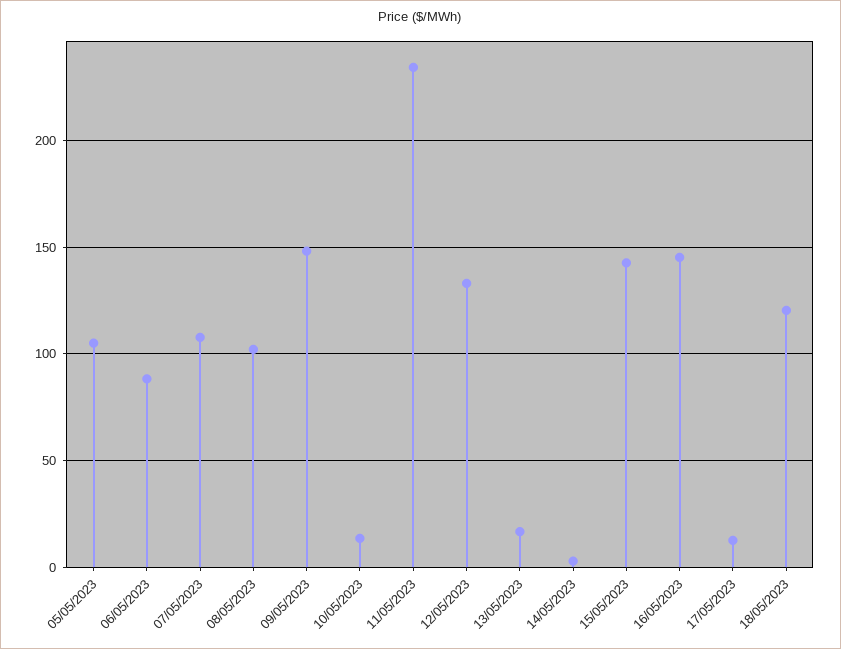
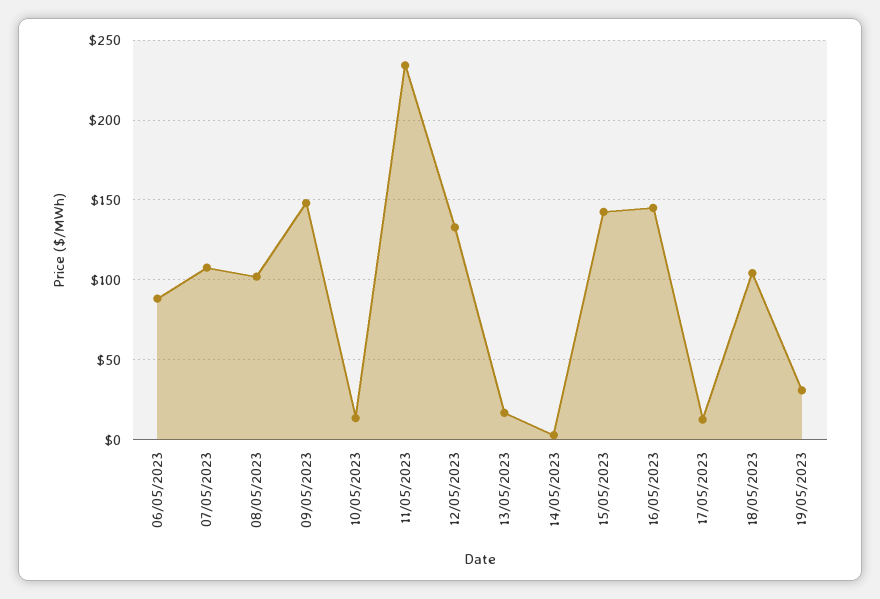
05/05/2023: 105 -> none
18/05/2023: 120 -> 105
19/05/2023: none -> 30

